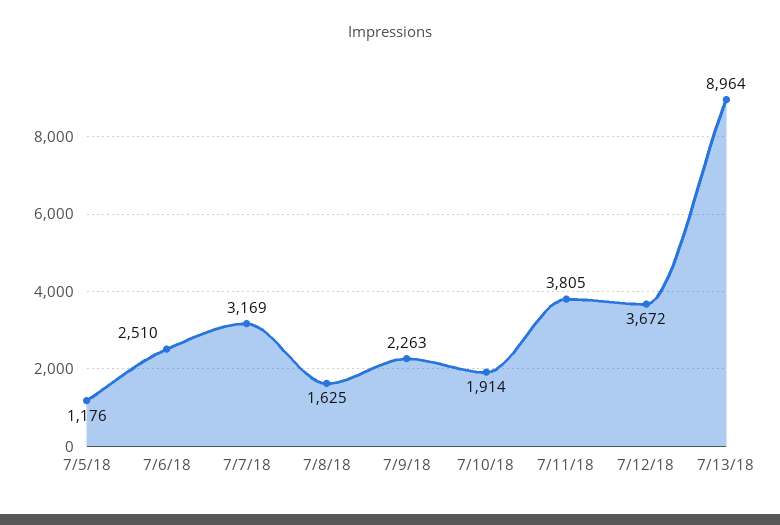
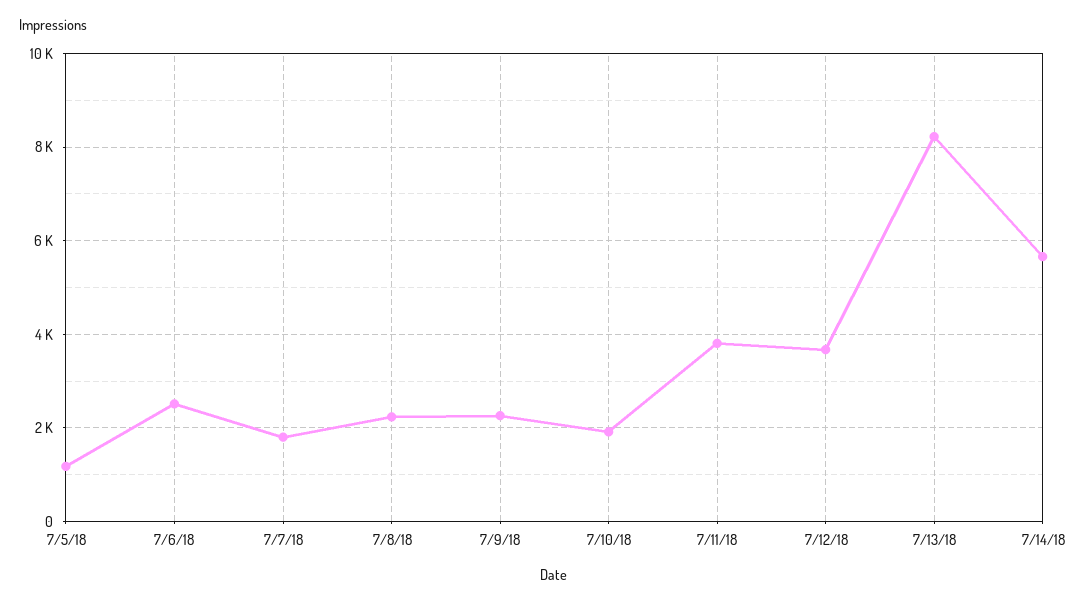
7/7/18: 3169 -> 1800
7/8/18: 1625 -> 2200
7/13/18: 8964 -> 8200
7/14/18: none -> 5600

